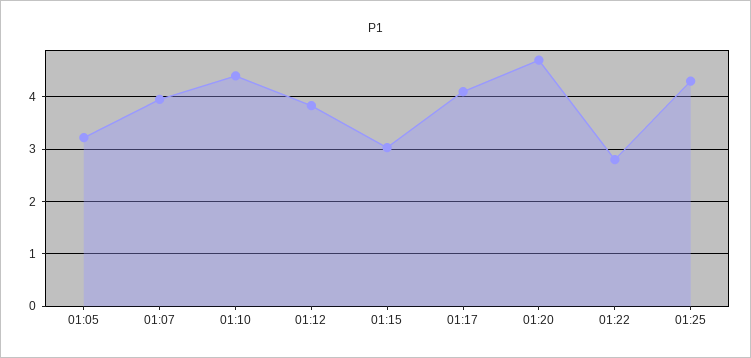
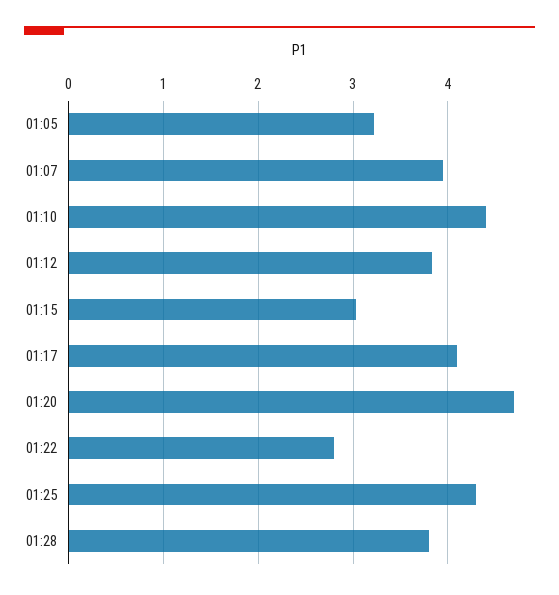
01:28: none -> 3.8

